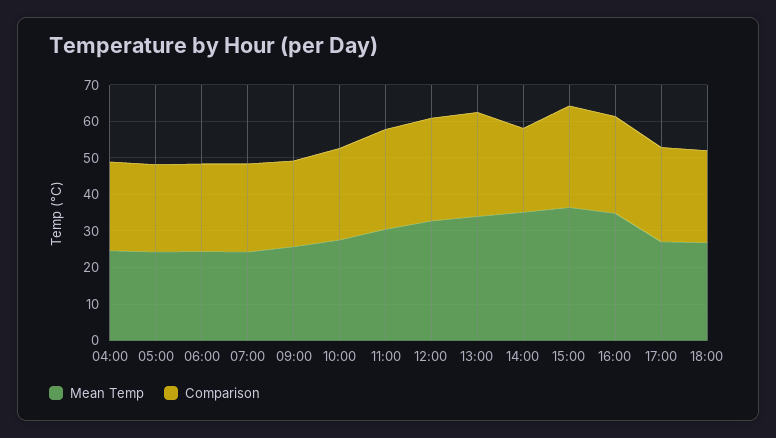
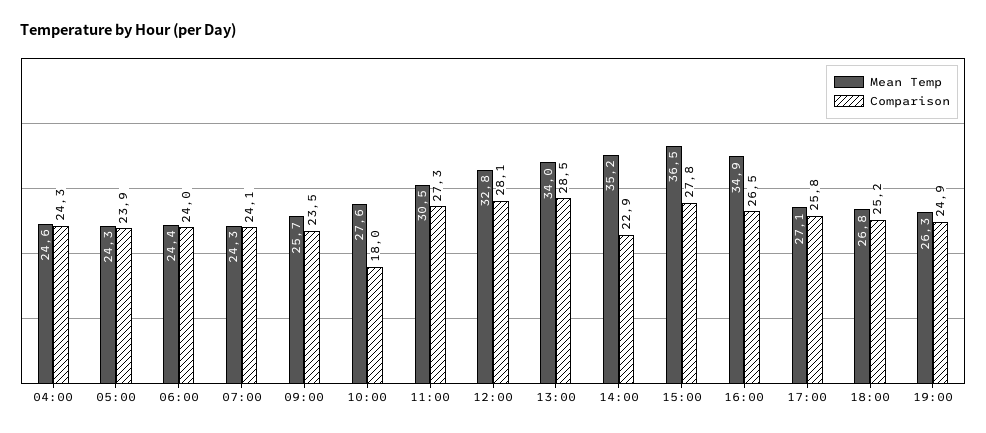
Comparison, 10:00: 25 -> 18
Mean Temp, 19:00: none -> 26.3
Comparison, 19:00: none -> 24.9

